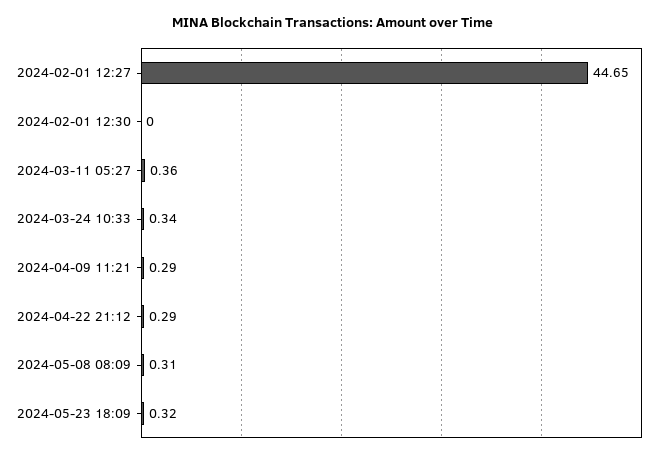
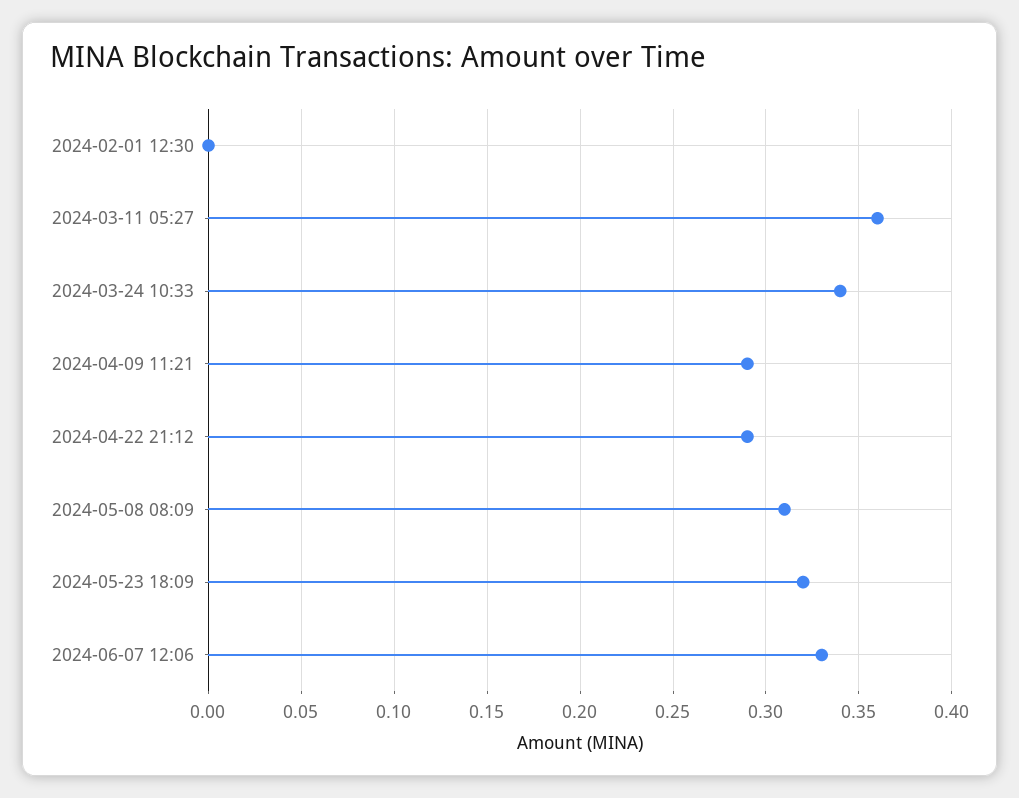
2024-02-01 12:27: 44.65 -> none
2024-06-07 12:06: none -> 0.33

